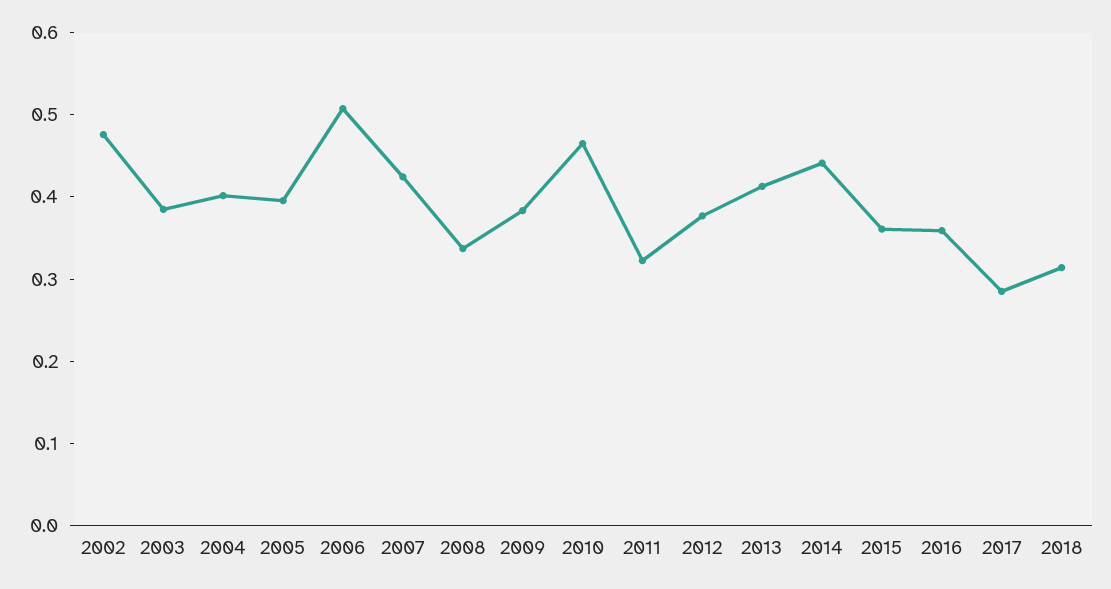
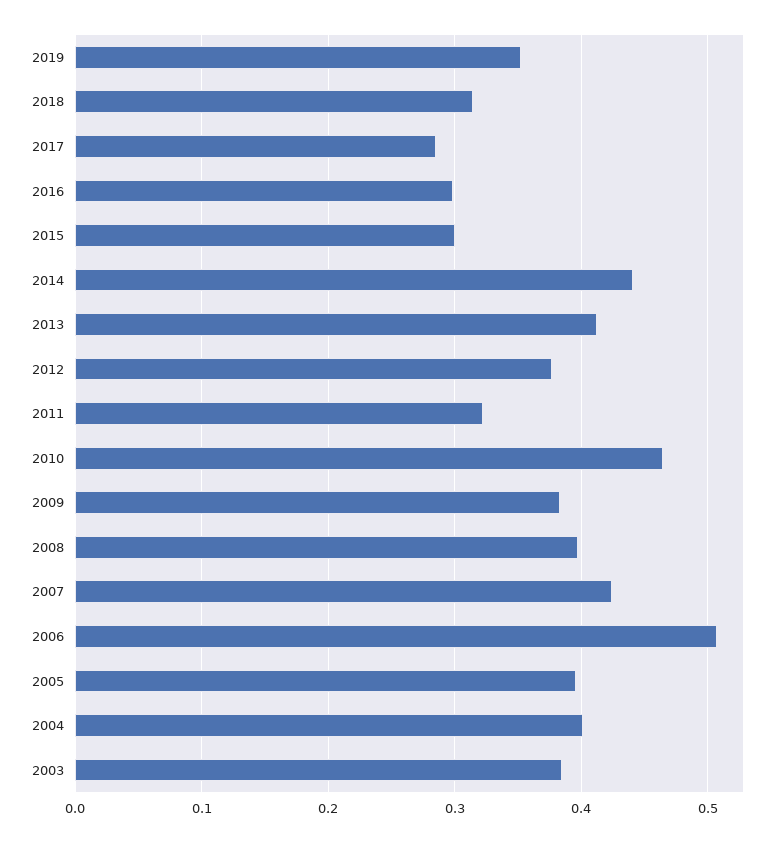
2002: 0.48 -> none
2008: 0.34 -> 0.4
2015: 0.36 -> 0.3
2016: 0.36 -> 0.3
2019: none -> 0.35

